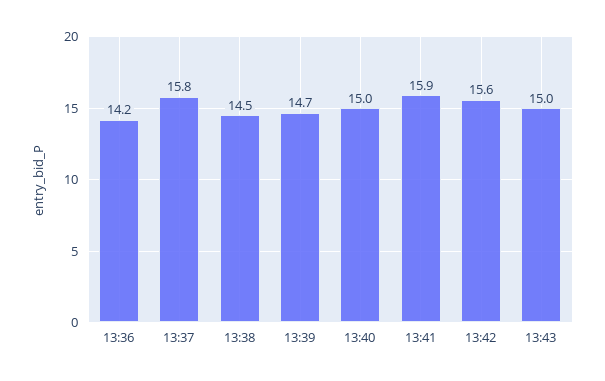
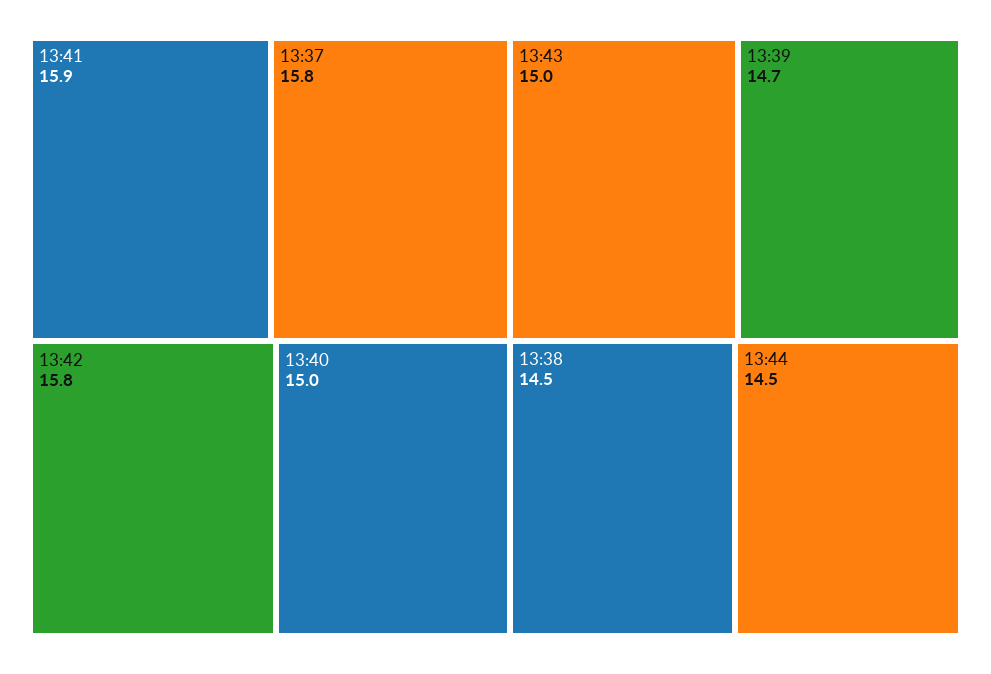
13:36: 14.2 -> none
13:42: 15.6 -> 15.8
13:44: none -> 14.5

